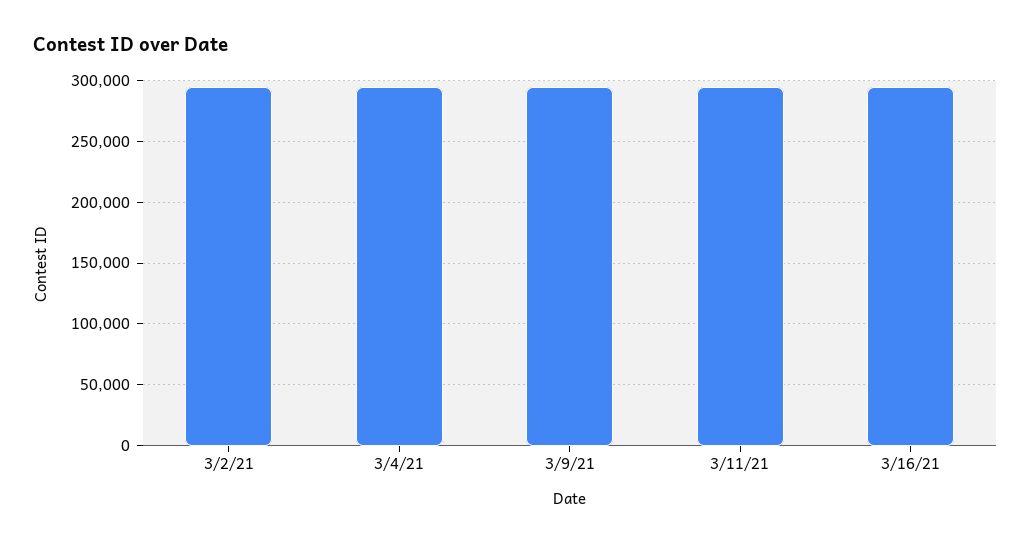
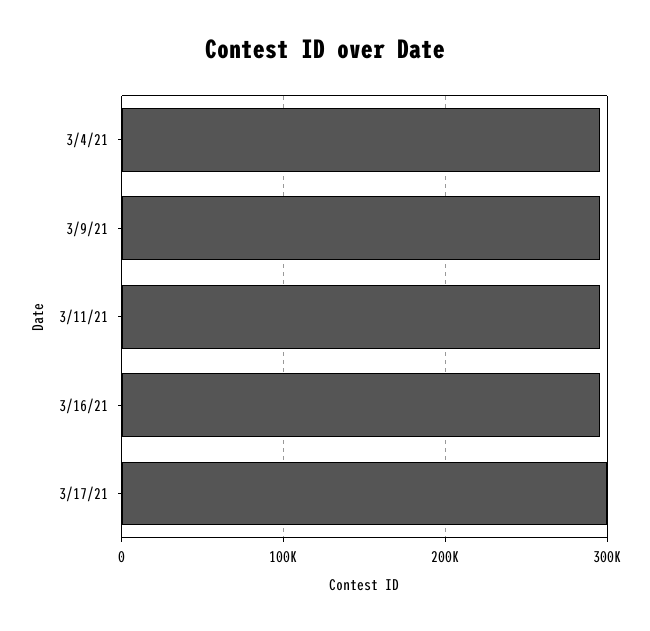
3/2/21: 295000 -> none
3/17/21: none -> 300000

